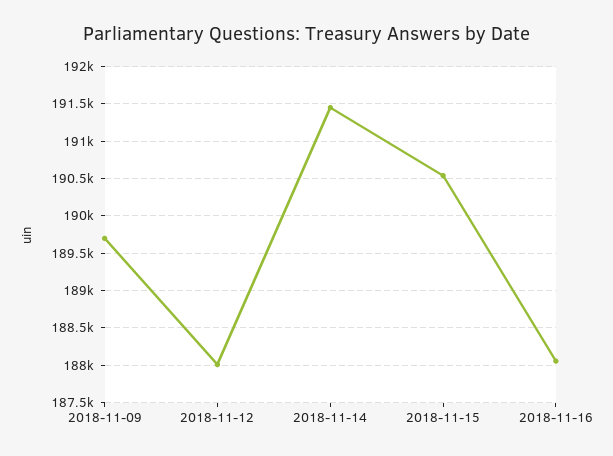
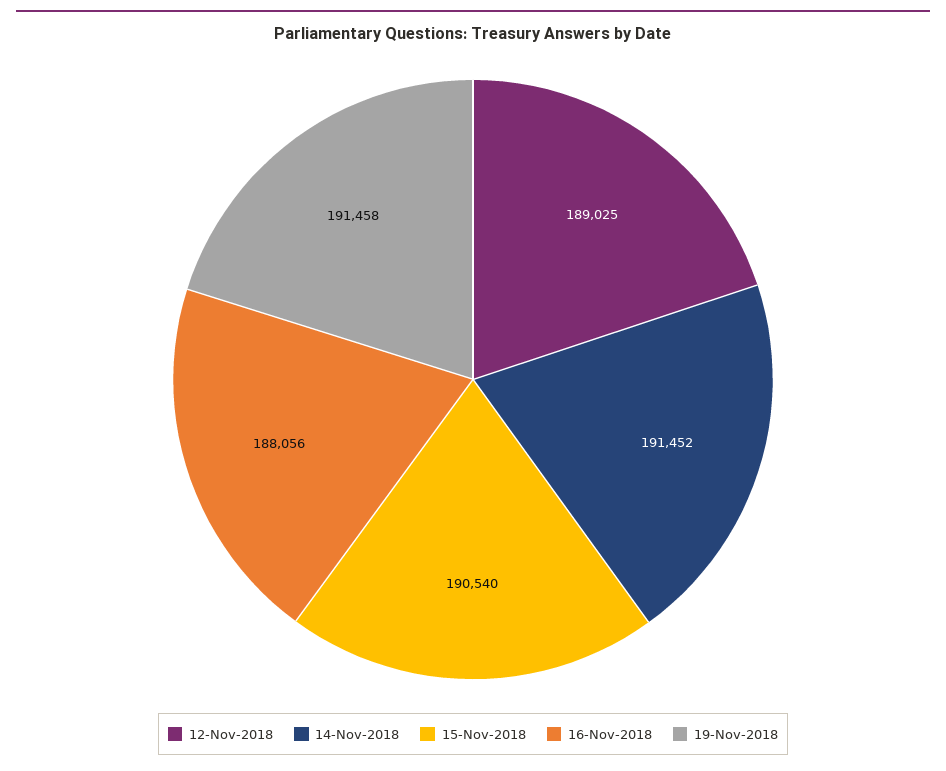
2018-11-09: 189700 -> none
2018-11-12: 188000 -> 189025
19-Nov-2018: none -> 191458

